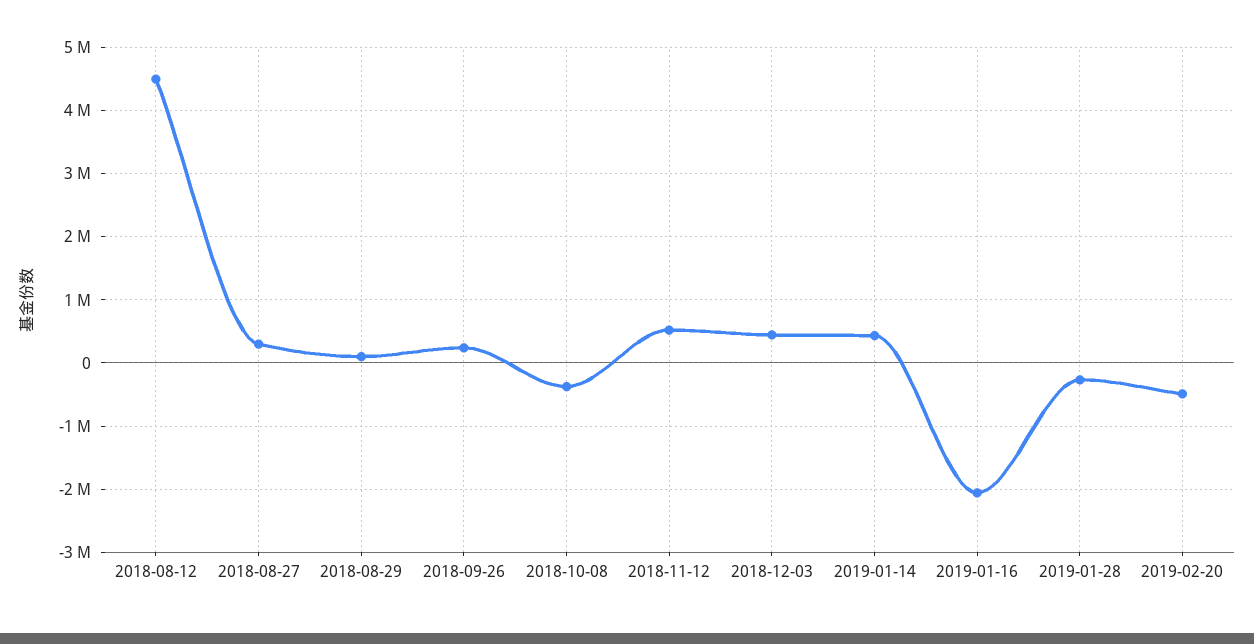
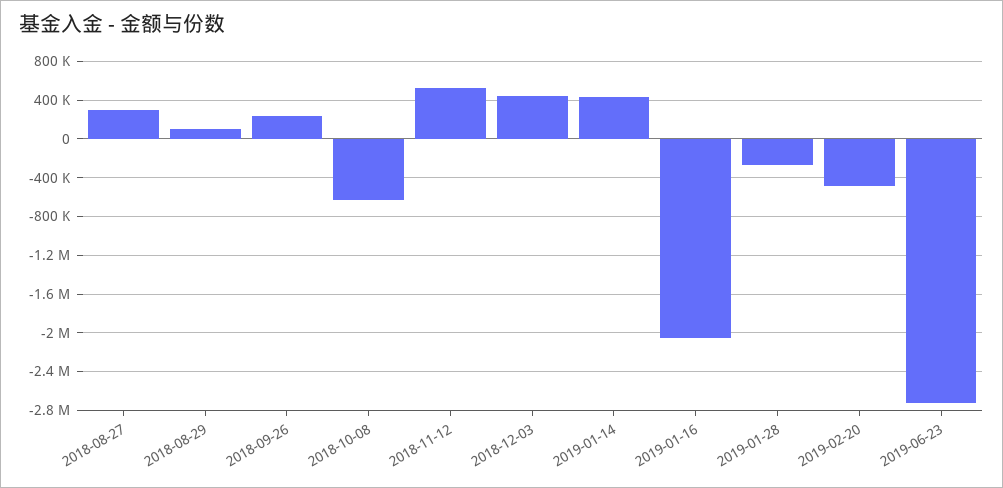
2018-08-12: 4500000 -> none
2018-10-08: -400000 -> -600000
2019-06-23: none -> -2700000

